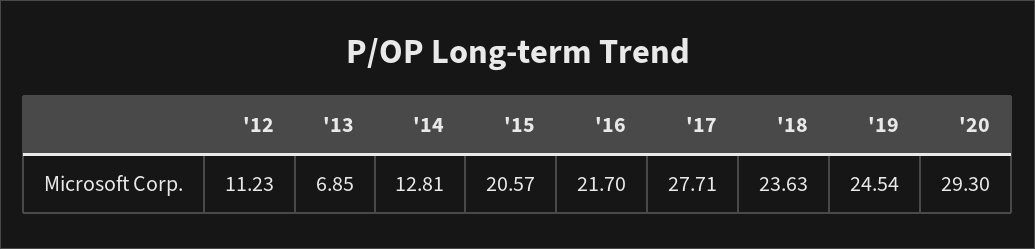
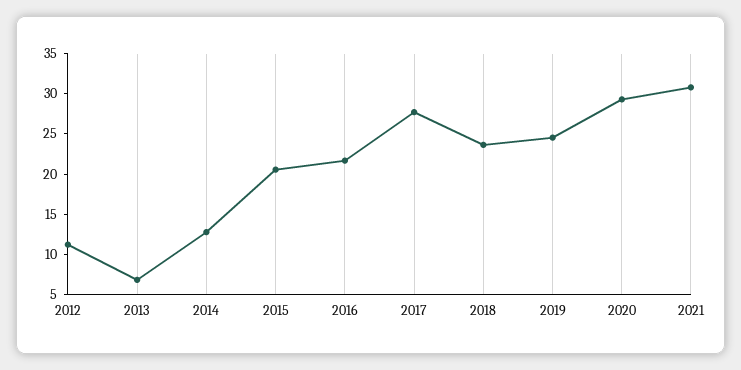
2021: none -> 31

